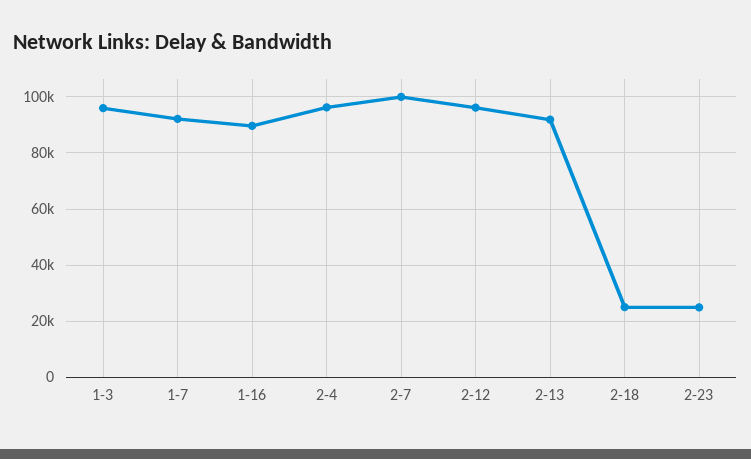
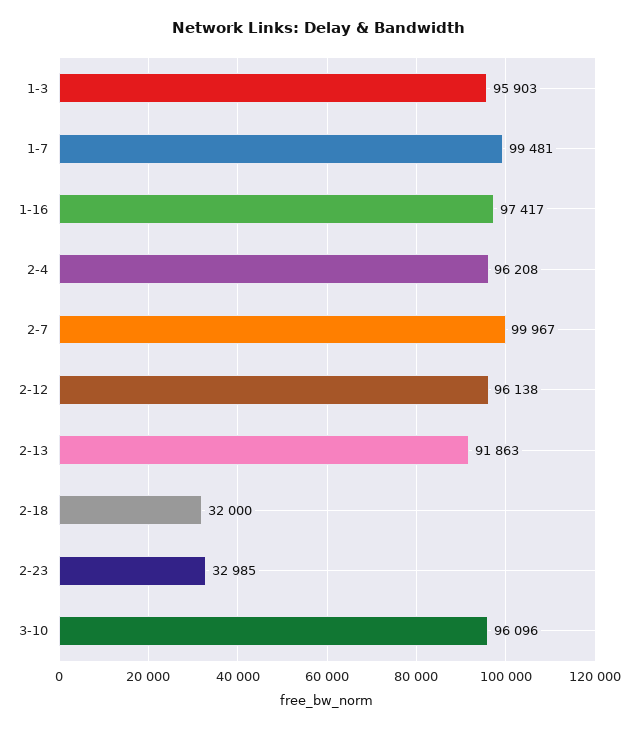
1-7: 92500 -> 99481
1-16: 90000 -> 97417
2-18: 25000 -> 32000
2-23: 25000 -> 32985
3-10: none -> 96096

